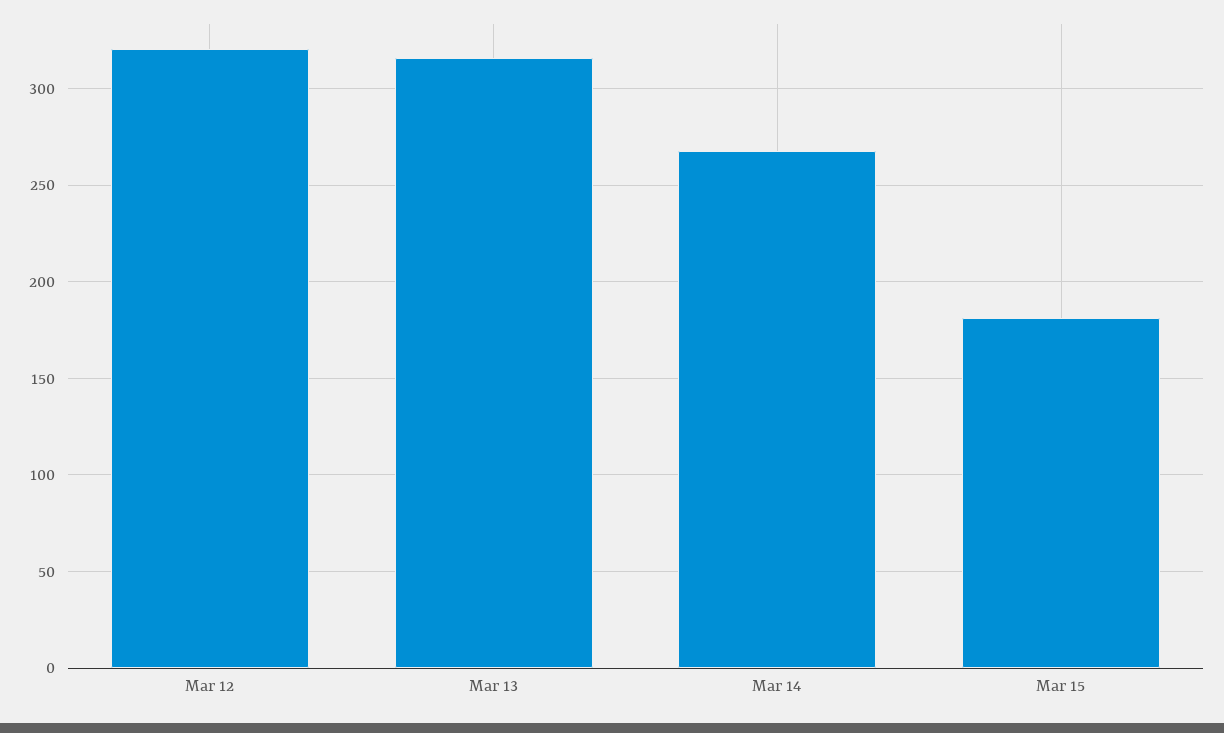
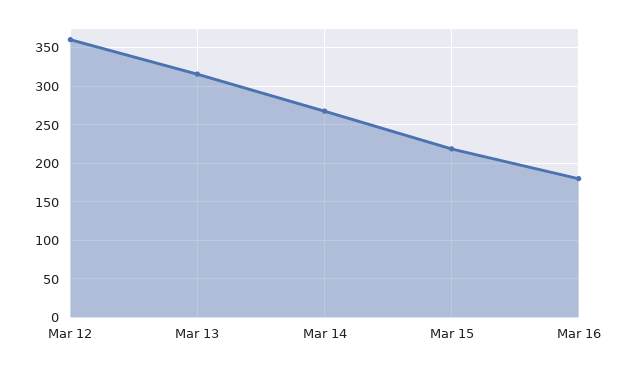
Mar 12: 320 -> 360
Mar 15: 180 -> 220
Mar 16: none -> 180

